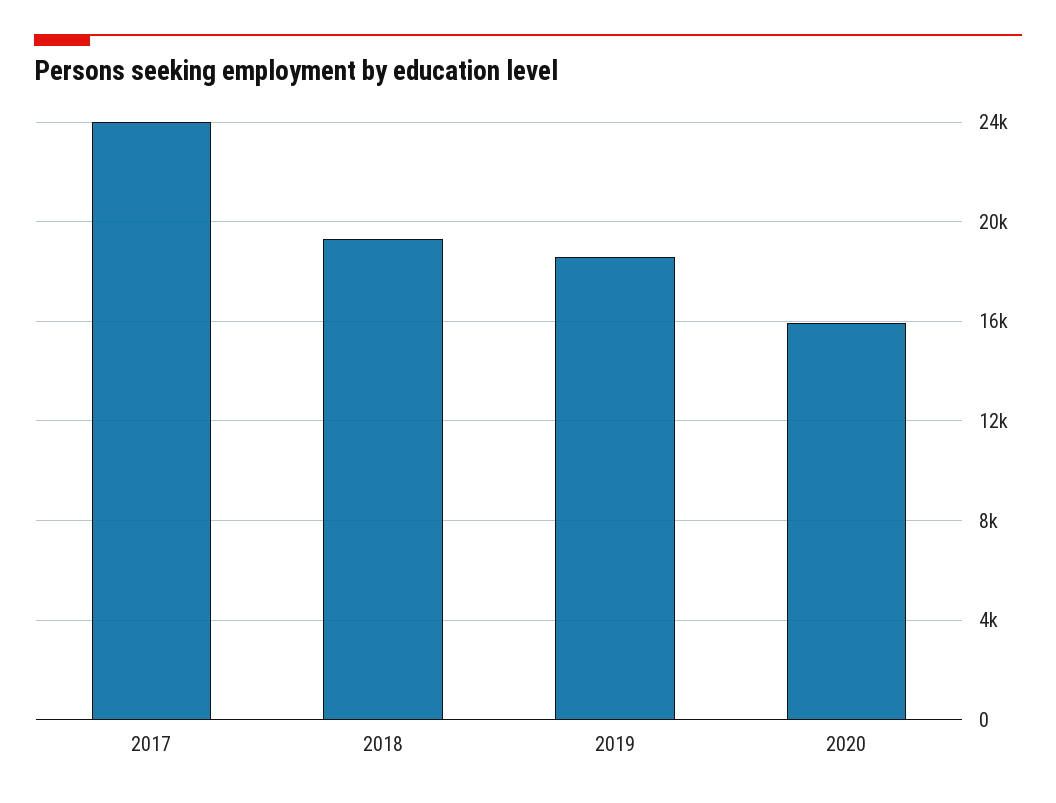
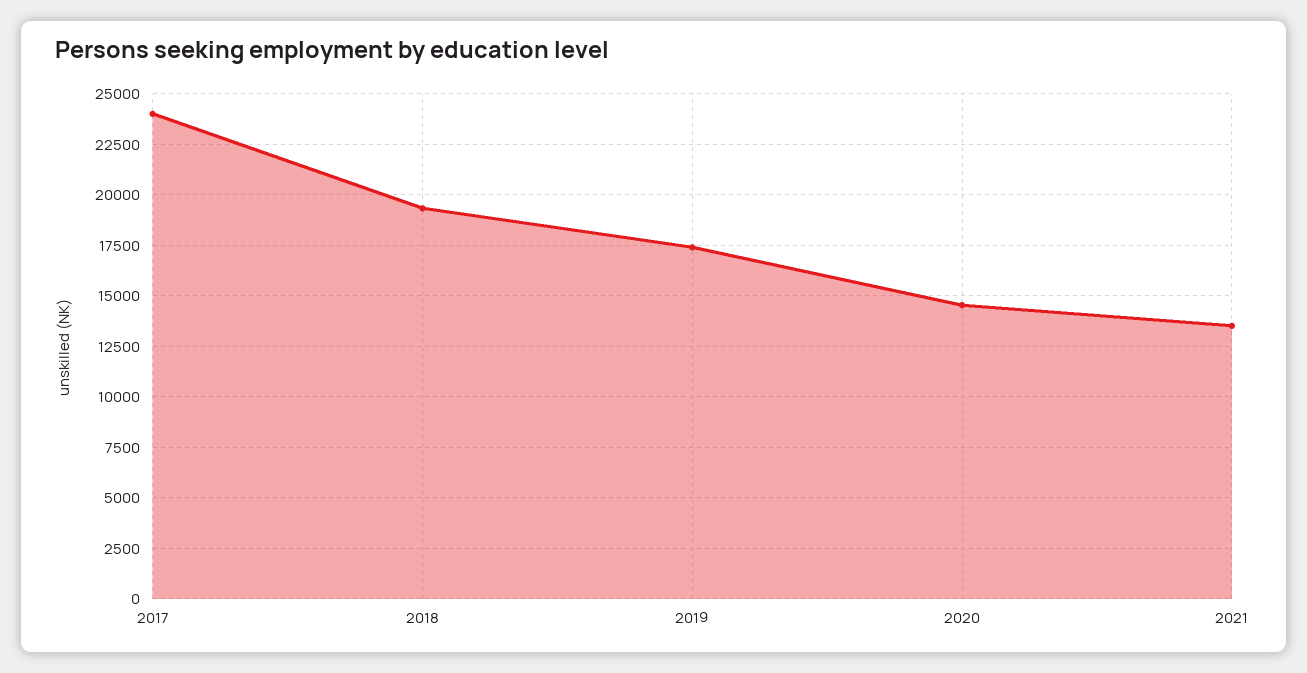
2019: 18500 -> 17500
2020: 16000 -> 14500
2021: none -> 13500

